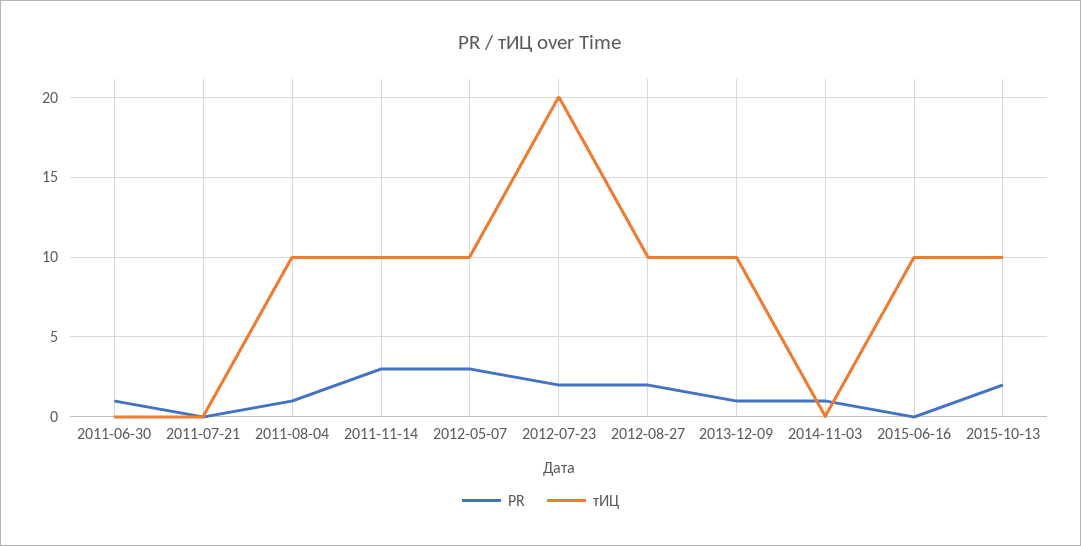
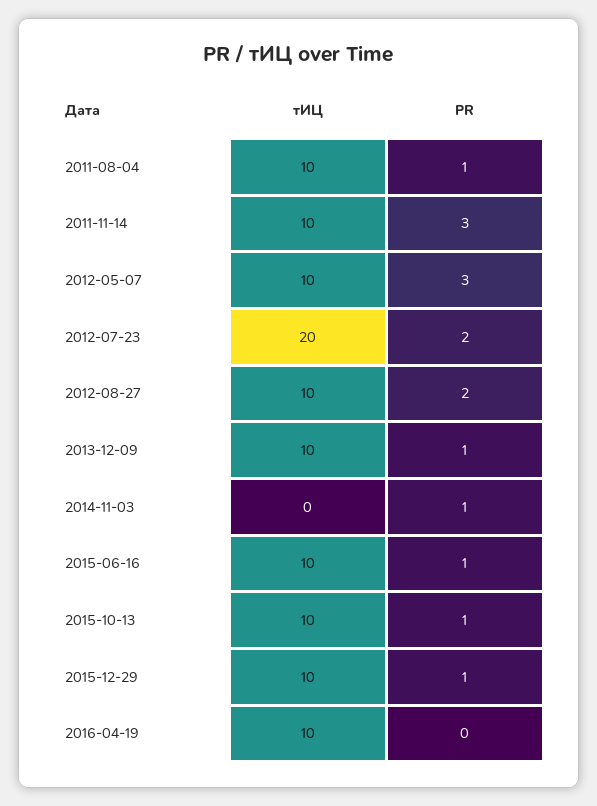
PR, 2011-06-30: 1 -> none
тИЦ, 2011-06-30: 0 -> none
PR, 2011-07-21: 0 -> none
тИЦ, 2011-07-21: 0 -> none
PR, 2015-06-16: 0 -> 1
PR, 2015-10-13: 2 -> 1
тИЦ, 2015-12-29: none -> 10
PR, 2015-12-29: none -> 1
тИЦ, 2016-04-19: none -> 10
PR, 2016-04-19: none -> 0

